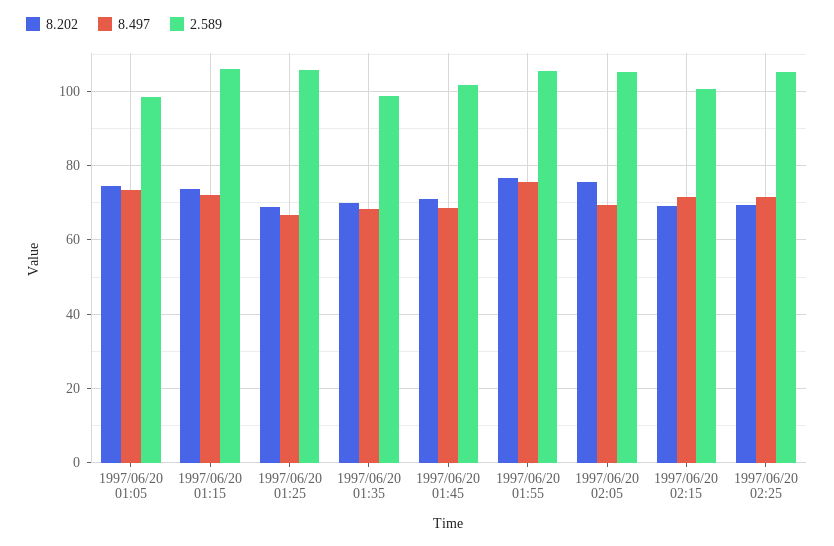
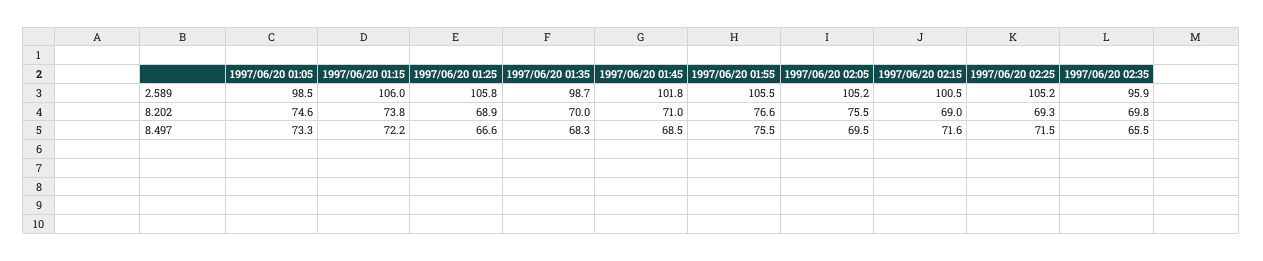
2.589, 1997/06/20 02:35: none -> 95.9
8.202, 1997/06/20 02:35: none -> 69.8
8.497, 1997/06/20 02:35: none -> 65.5

